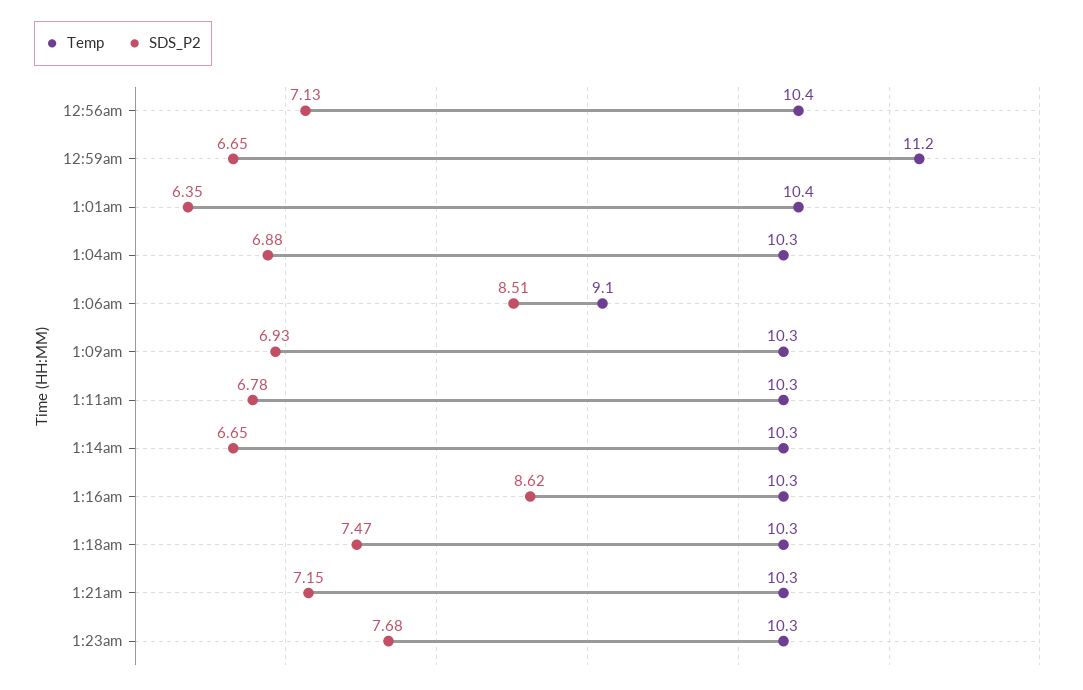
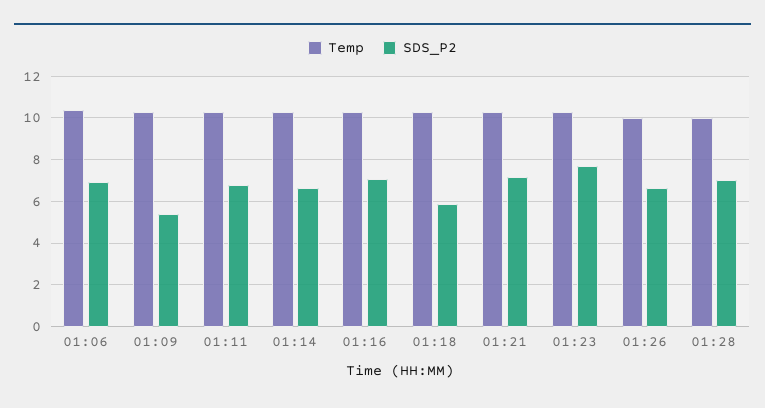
Temp, 12:56am: 10.4 -> none
SDS_P2, 12:56am: 7.13 -> none
Temp, 12:59am: 11.2 -> none
SDS_P2, 12:59am: 6.65 -> none
Temp, 1:01am: 10.4 -> none
SDS_P2, 1:01am: 6.35 -> none
Temp, 1:04am: 10.3 -> none
SDS_P2, 1:04am: 6.88 -> none
Temp, 1:06am: 9.1 -> 10.5
SDS_P2, 1:06am: 8.51 -> 7
SDS_P2, 1:09am: 6.93 -> 5.5
SDS_P2, 1:16am: 8.62 -> 7
SDS_P2, 1:18am: 7.47 -> 6
Temp, 01:26: none -> 10
SDS_P2, 01:26: none -> 6.5
Temp, 01:28: none -> 10
SDS_P2, 01:28: none -> 7

